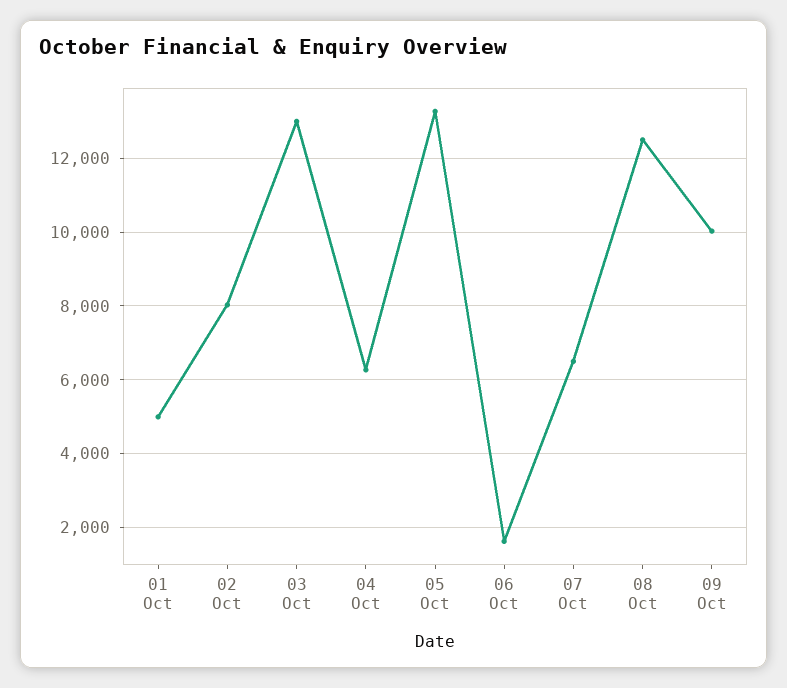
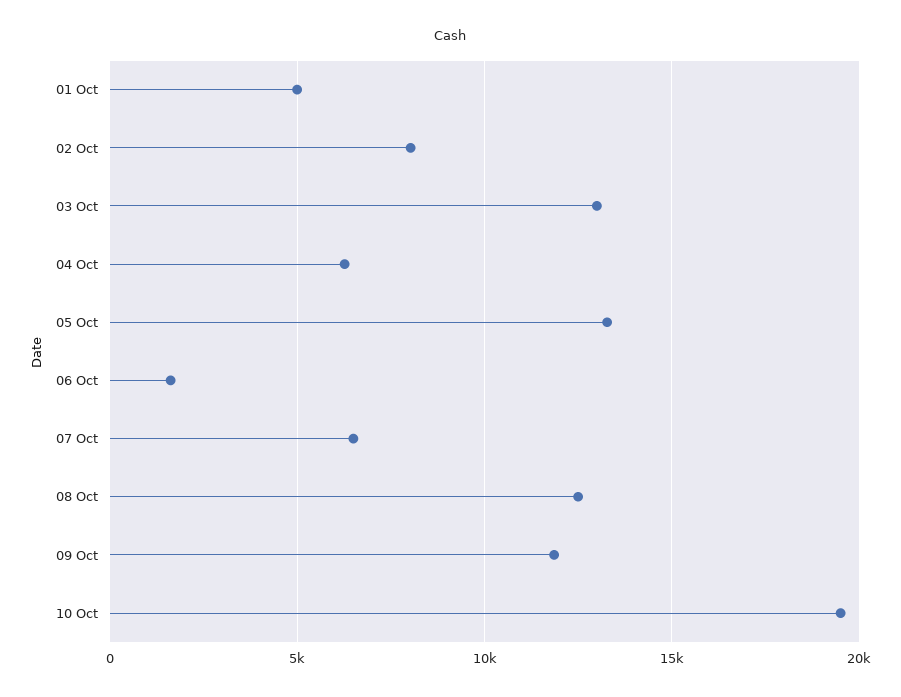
09 Oct: 10000 -> 12000
10 Oct: none -> 19500

